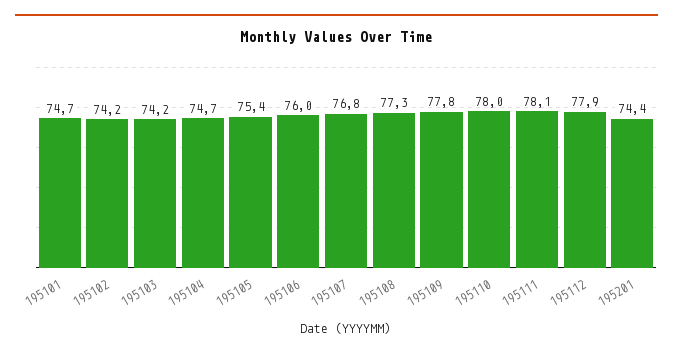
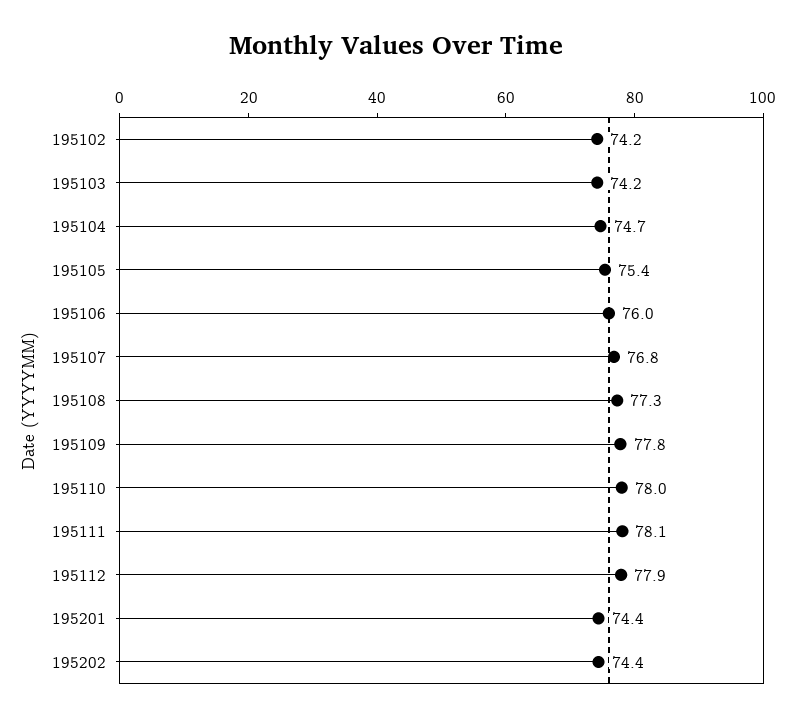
195101: 74.7 -> none
195202: none -> 74.4

